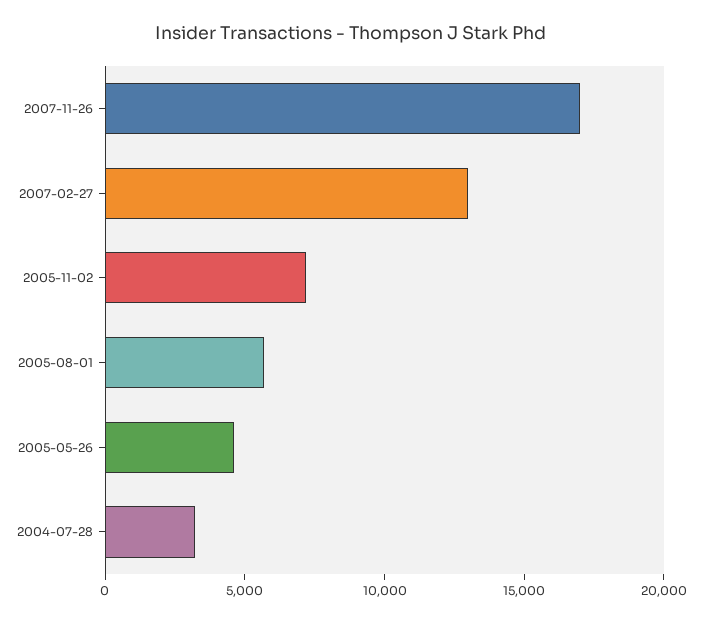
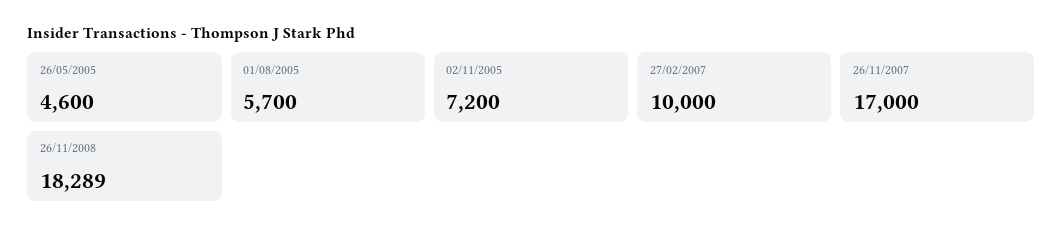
2007-02-27: 13000 -> 10000
2004-07-28: 3000 -> none
26/11/2008: none -> 18289

